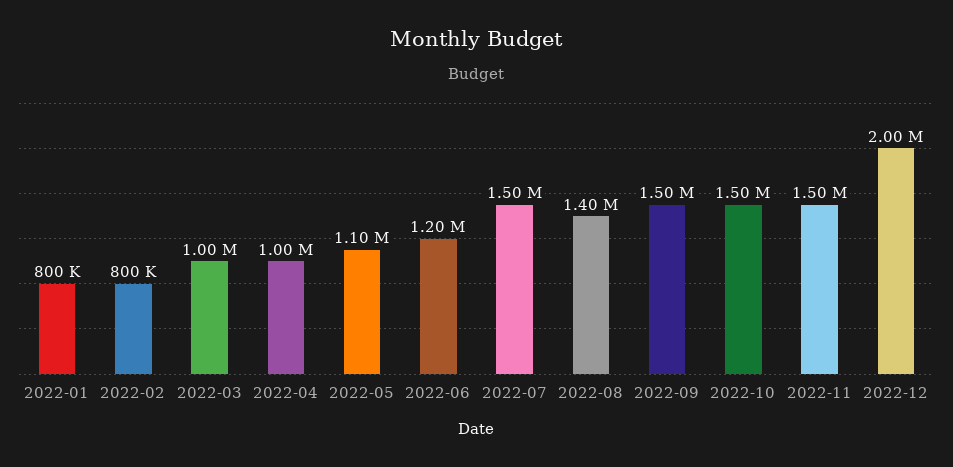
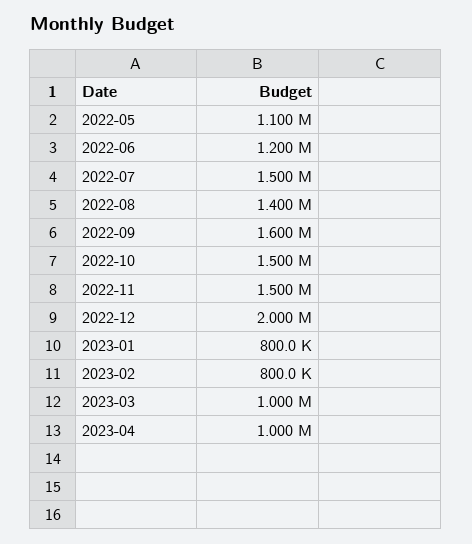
2022-01: 800000 -> none
2022-02: 800000 -> none
2022-03: 1000000 -> none
2022-04: 1000000 -> none
2022-09: 1500000 -> 1600000
2023-01: none -> 800000
2023-02: none -> 800000
2023-03: none -> 1000000
2023-04: none -> 1000000

